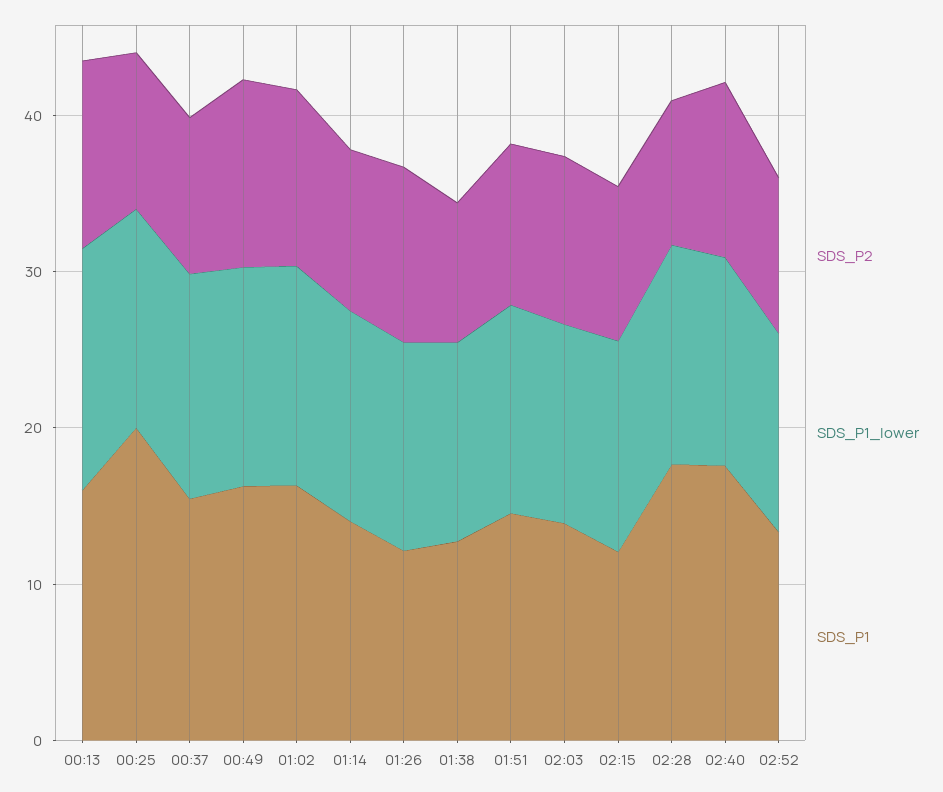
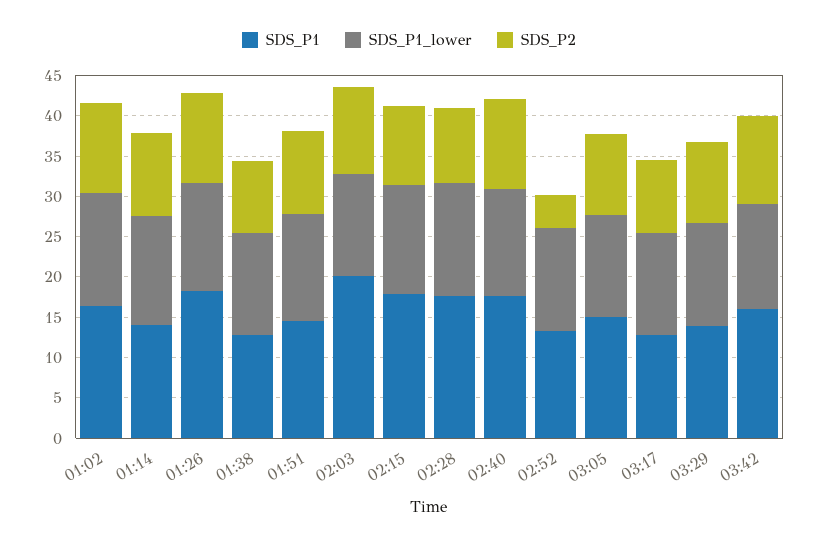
SDS_P2, 00:13: 12 -> none
SDS_P1_lower, 00:13: 16 -> none
SDS_P1, 00:13: 16 -> none
SDS_P2, 00:25: 10 -> none
SDS_P1_lower, 00:25: 14 -> none
SDS_P1, 00:25: 20 -> none
SDS_P2, 00:37: 10 -> none
SDS_P1_lower, 00:37: 14 -> none
SDS_P1, 00:37: 16 -> none
SDS_P2, 00:49: 12 -> none
SDS_P1_lower, 00:49: 14 -> none
SDS_P1, 00:49: 16 -> none
SDS_P1, 01:26: 12 -> 18
SDS_P1, 02:03: 14 -> 20
SDS_P1, 02:15: 12 -> 18
SDS_P2, 02:52: 10 -> 4
SDS_P1, 03:05: none -> 15
SDS_P1_lower, 03:05: none -> 13
SDS_P2, 03:05: none -> 10
SDS_P1, 03:17: none -> 13
SDS_P1_lower, 03:17: none -> 13
SDS_P2, 03:17: none -> 9
SDS_P1, 03:29: none -> 14
SDS_P1_lower, 03:29: none -> 13
SDS_P2, 03:29: none -> 10
SDS_P1, 03:42: none -> 16
SDS_P1_lower, 03:42: none -> 13
SDS_P2, 03:42: none -> 11

